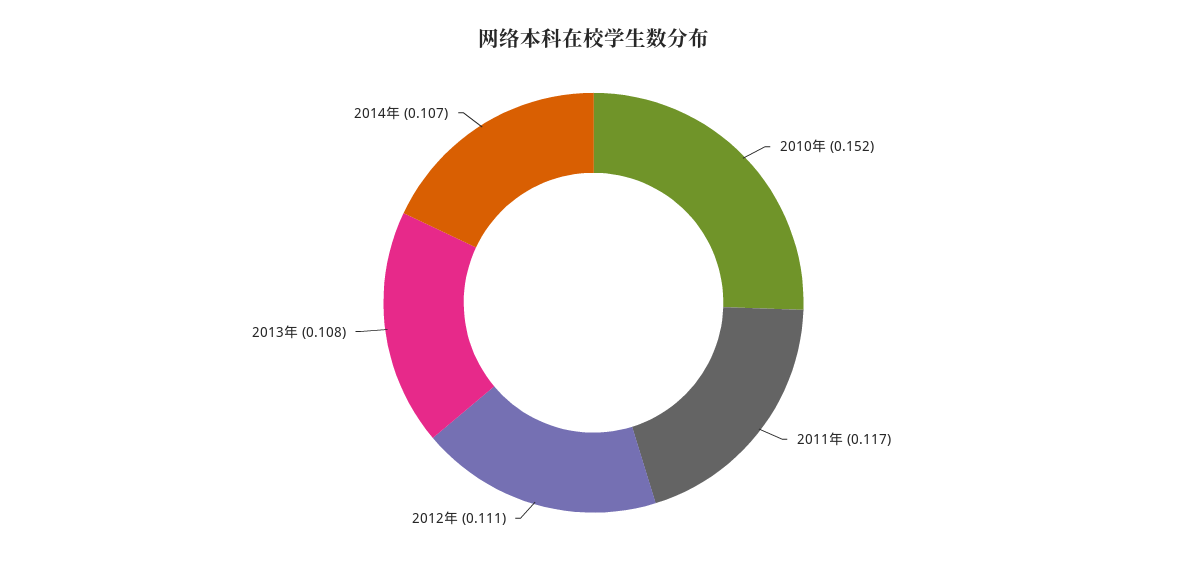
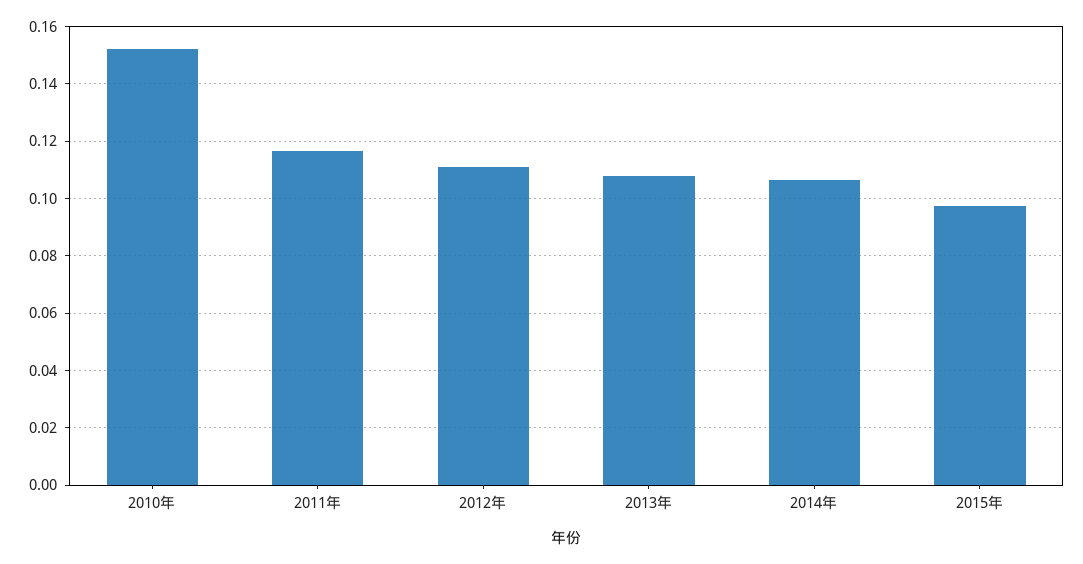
2015年: none -> 0.0975

